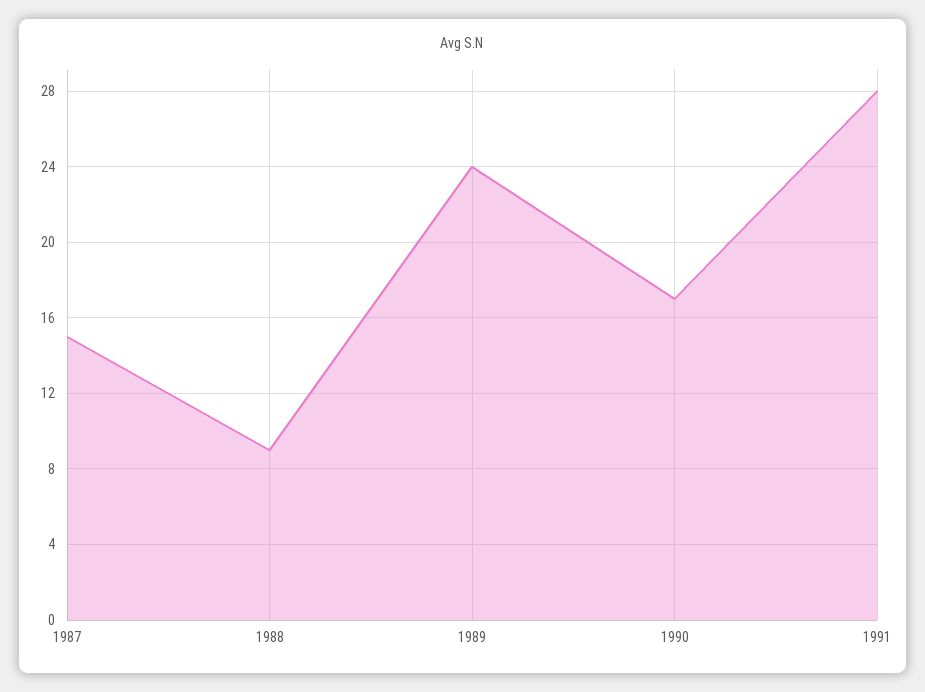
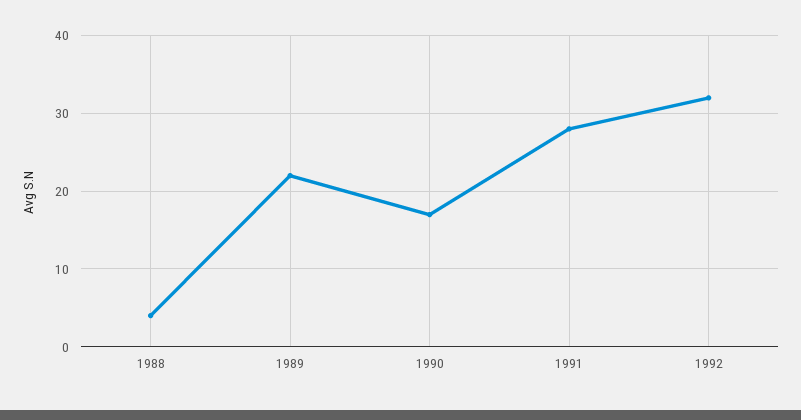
1987: 15 -> none
1988: 9 -> 4
1989: 24 -> 22
1992: none -> 32

